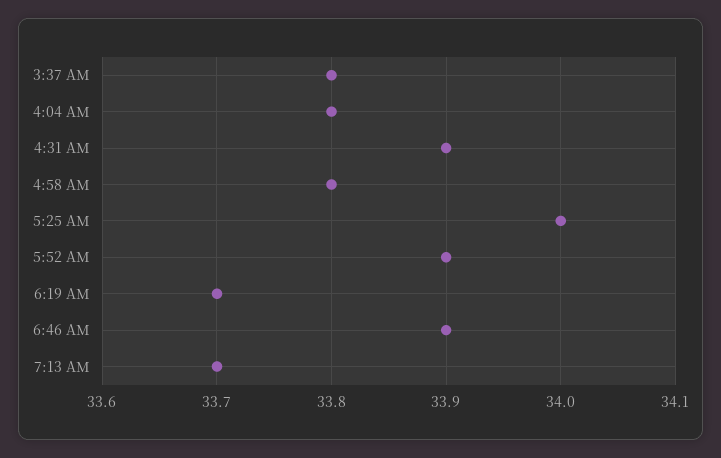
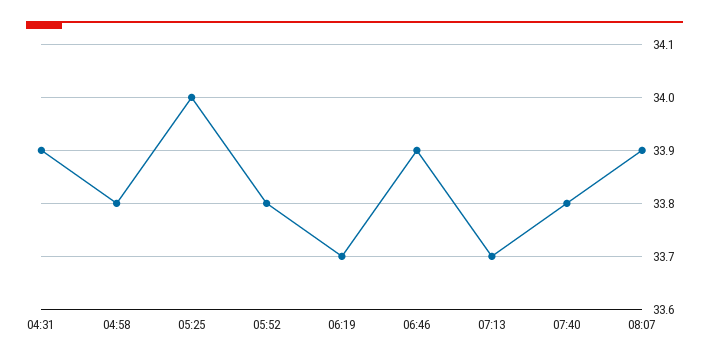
3:37 AM: 33.8 -> none
4:04 AM: 33.8 -> none
5:52 AM: 33.9 -> 33.8
07:40: none -> 33.8
08:07: none -> 33.9

